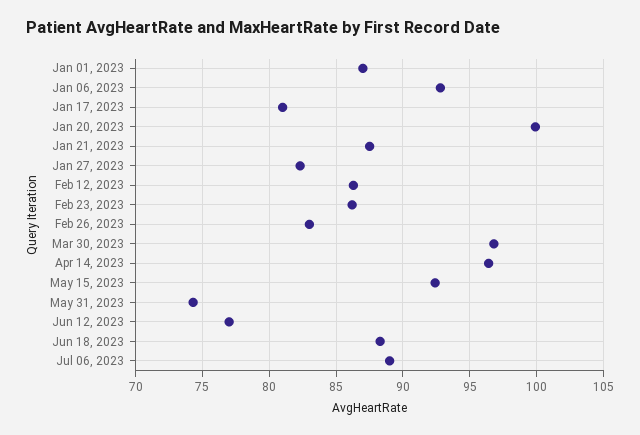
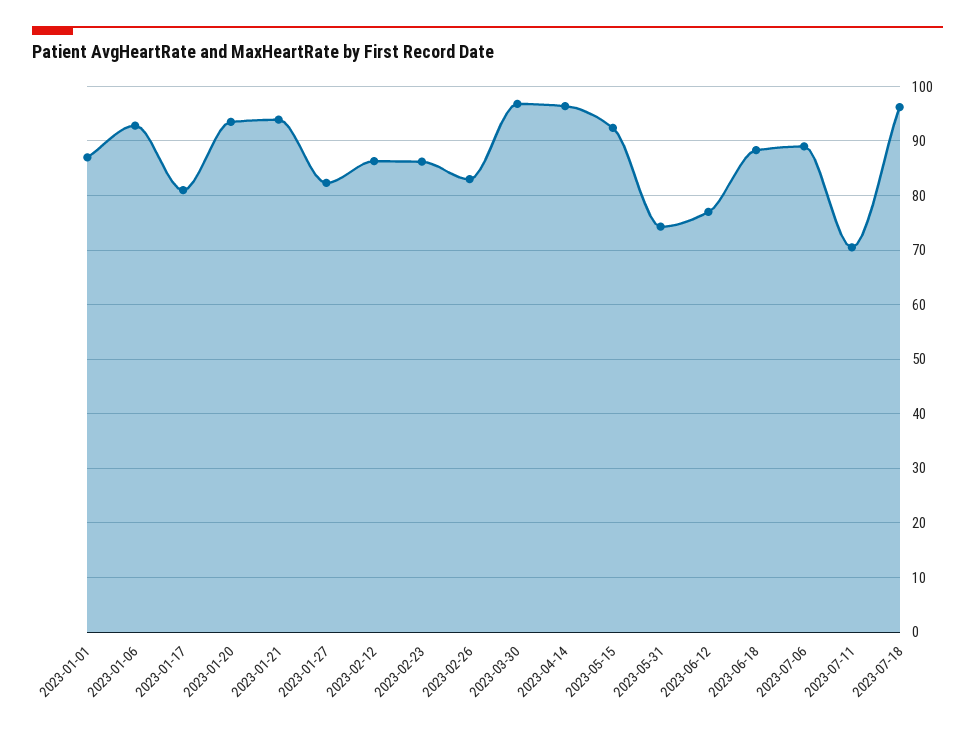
Jan 20, 2023: 100 -> 94
Jan 21, 2023: 87.5 -> 94
2023-07-11: none -> 70
2023-07-18: none -> 96

